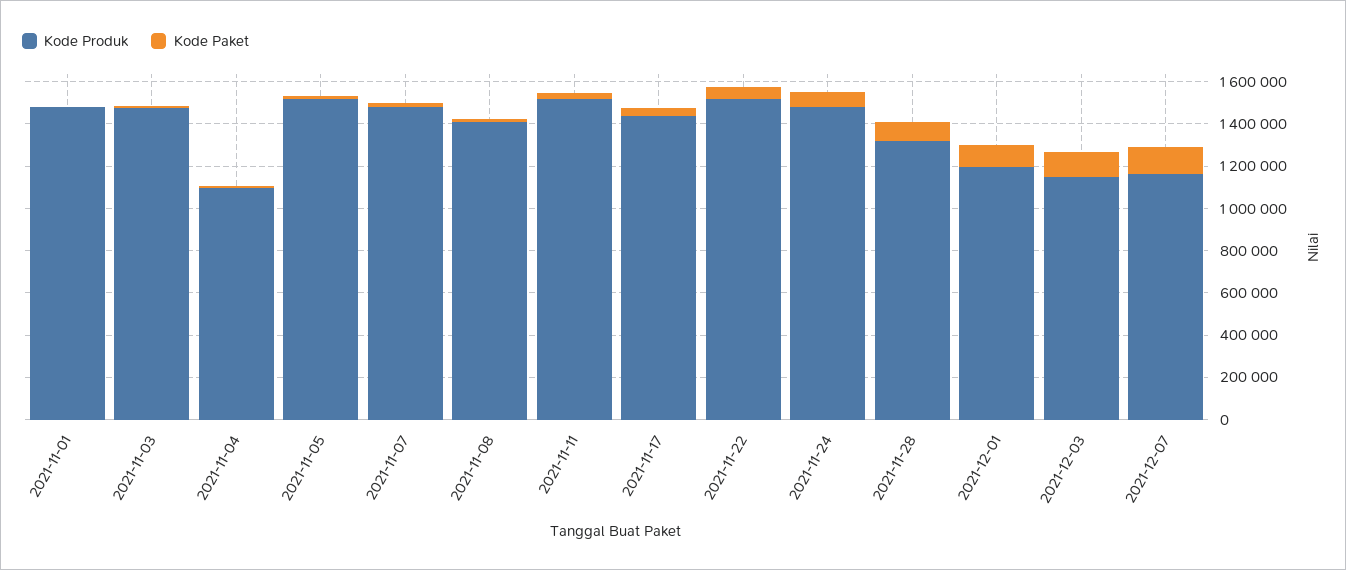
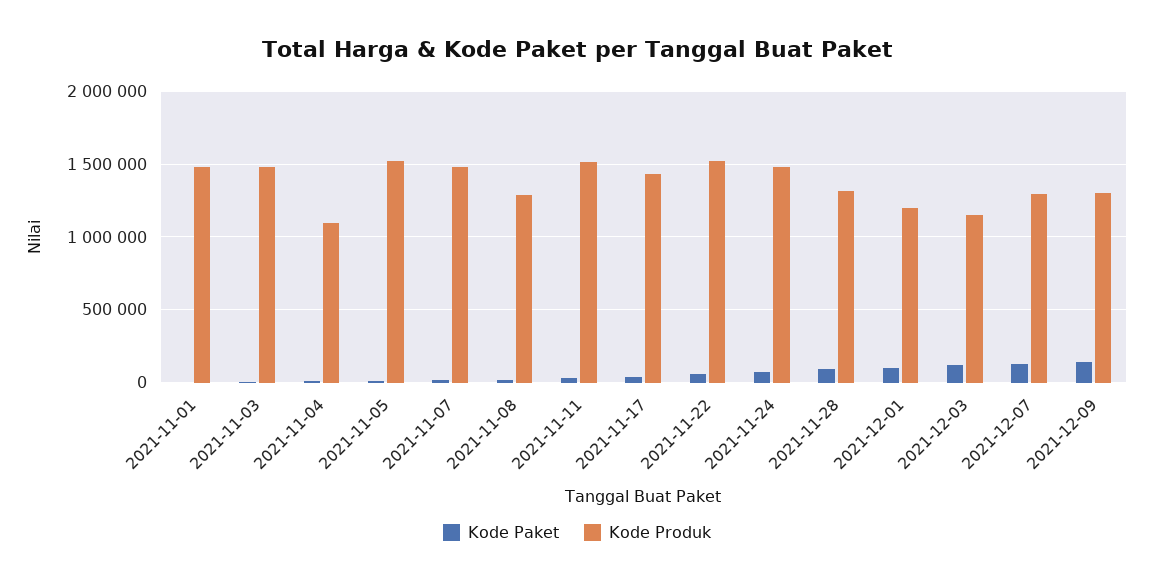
Kode Produk, 2021-11-08: 1400000 -> 1300000
Kode Produk, 2021-12-07: 1150000 -> 1300000
Kode Paket, 2021-12-09: none -> 150000
Kode Produk, 2021-12-09: none -> 1300000

